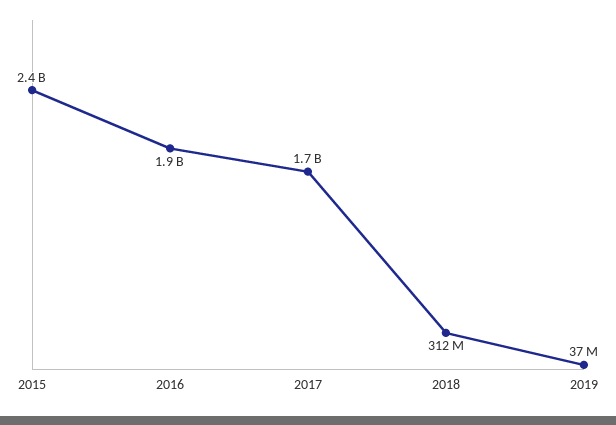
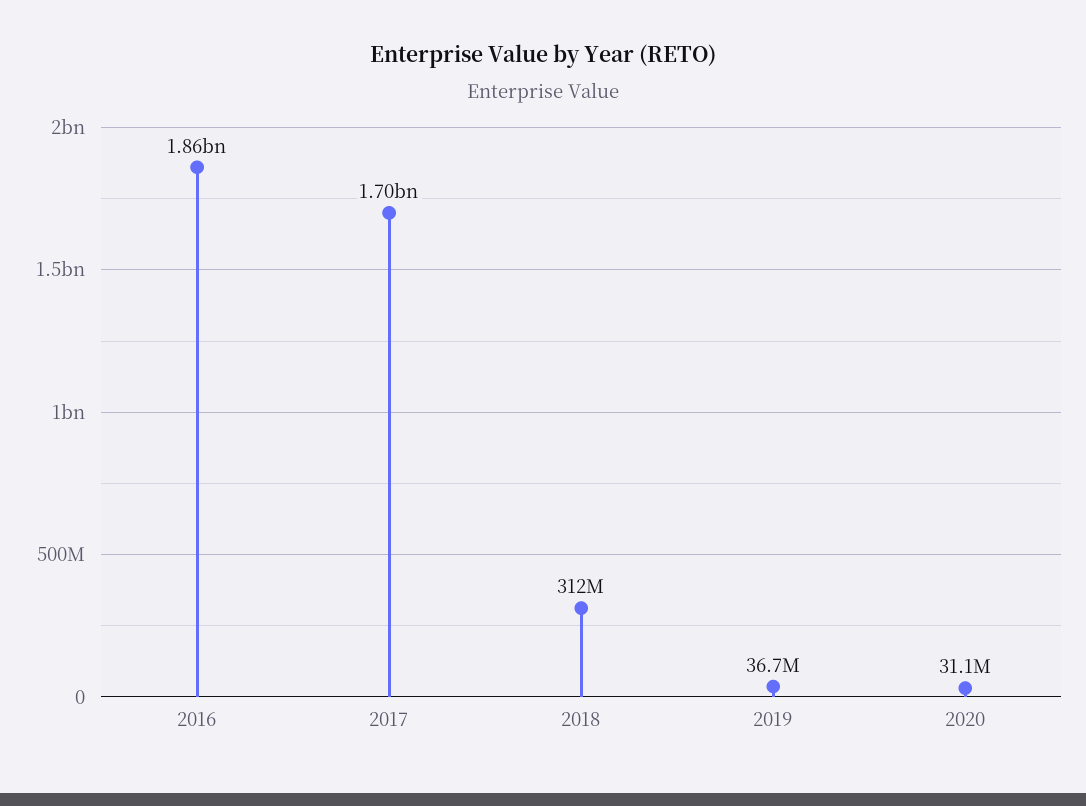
2015: 2400000000 -> none
2020: none -> 31100000

